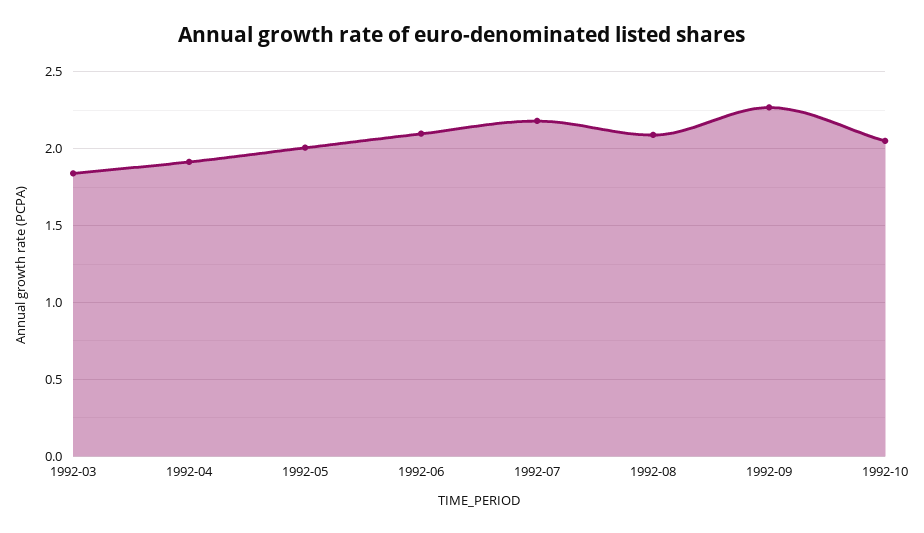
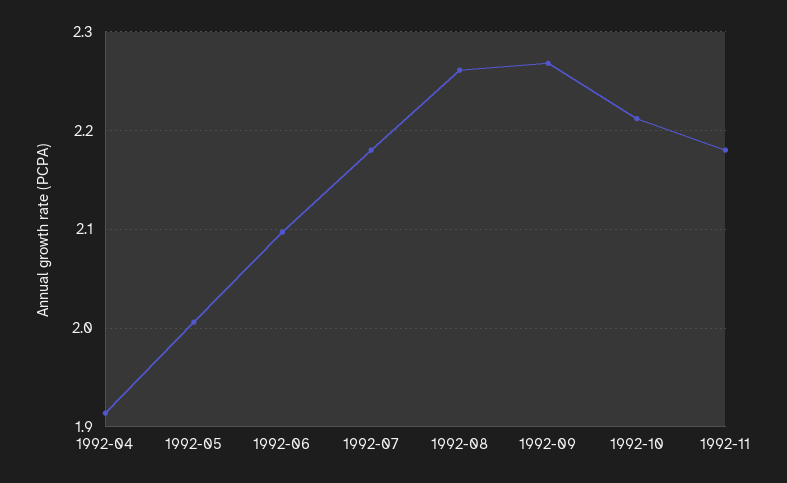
1992-03: 1.85 -> none
1992-08: 2.1 -> 2.26
1992-10: 2.05 -> 2.21
1992-11: none -> 2.18

